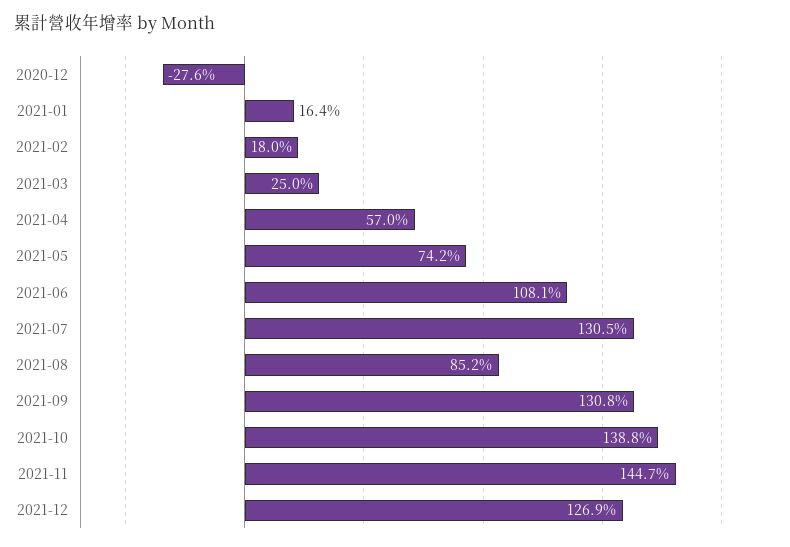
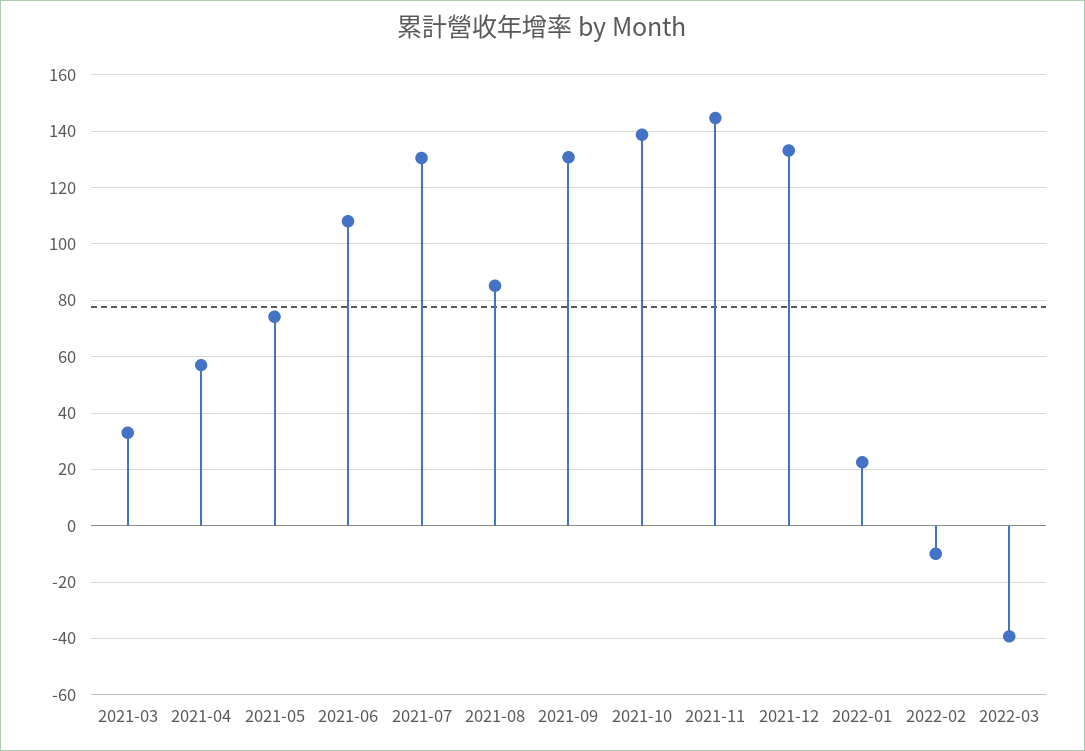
2020-12: -27.6 -> none
2021-01: 16.4 -> none
2021-02: 18 -> none
2021-03: 25 -> 32.5
2021-12: 126.9 -> 132.5
2022-01: none -> 22.5
2022-02: none -> -10
2022-03: none -> -40

